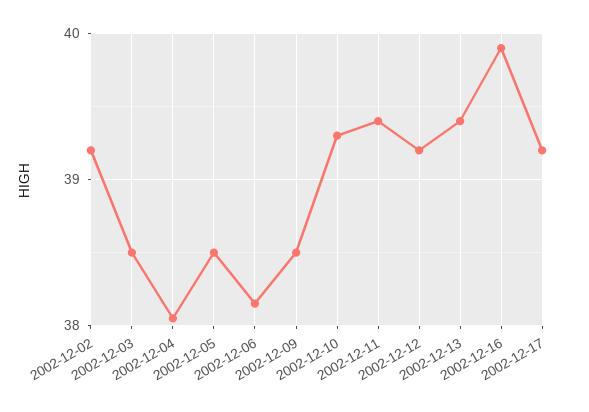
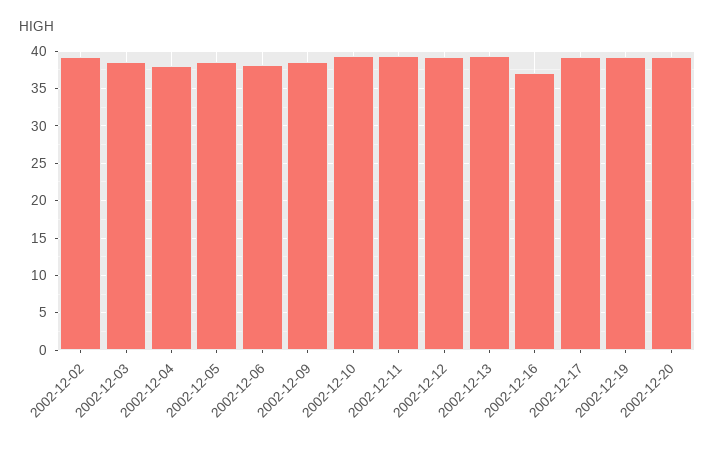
2002-12-16: 39.9 -> 37
2002-12-19: none -> 39
2002-12-20: none -> 39

